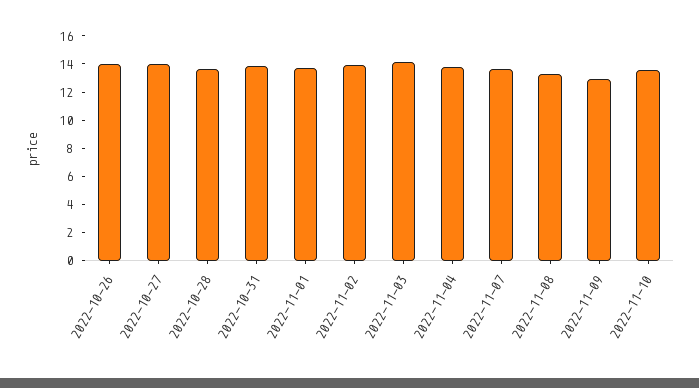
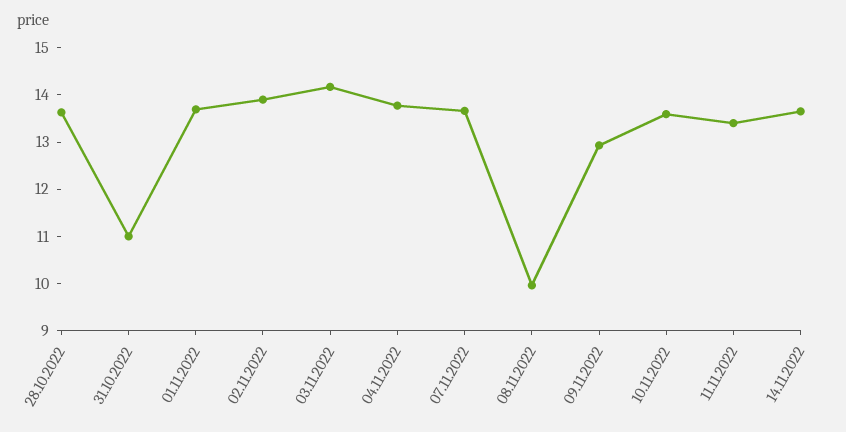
2022-10-26: 14 -> none
2022-10-27: 14 -> none
2022-10-31: 14 -> 11
2022-11-08: 13 -> 10
11.11.2022: none -> 13.4
14.11.2022: none -> 13.6

